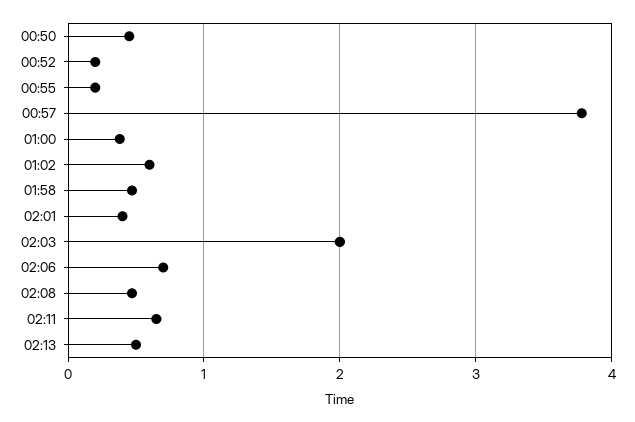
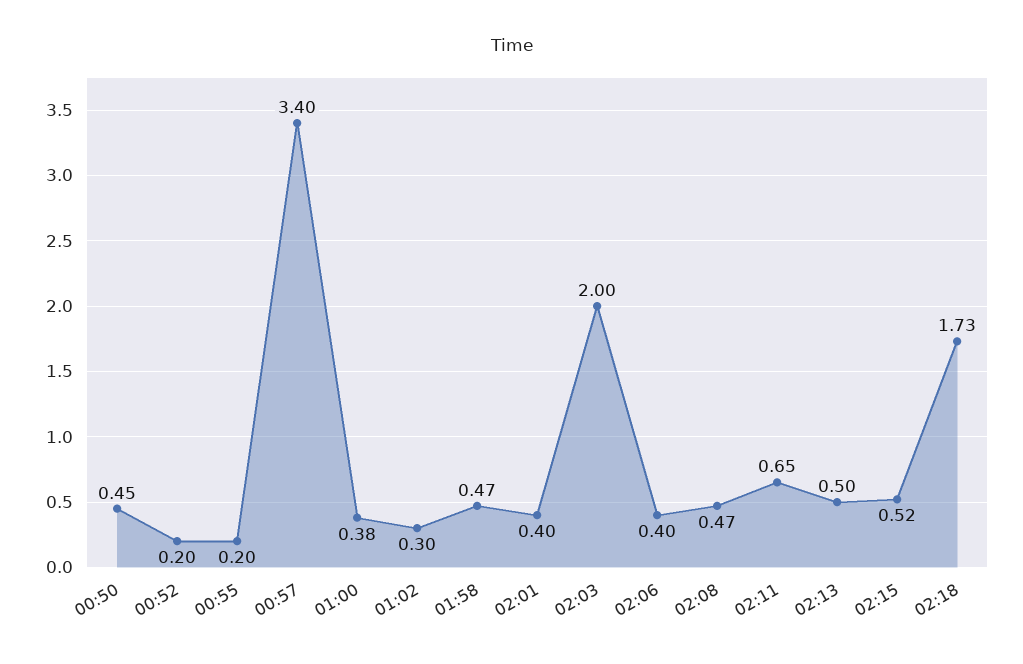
00:57: 3.8 -> 3.4
01:02: 0.6 -> 0.3
02:06: 0.7 -> 0.4
02:15: none -> 0.52
02:18: none -> 1.73

